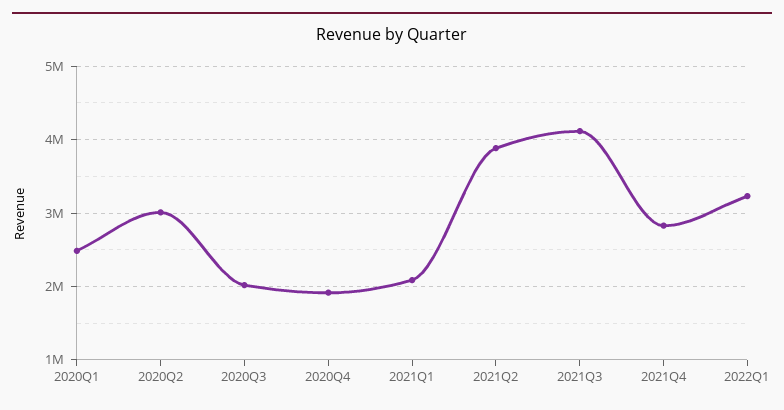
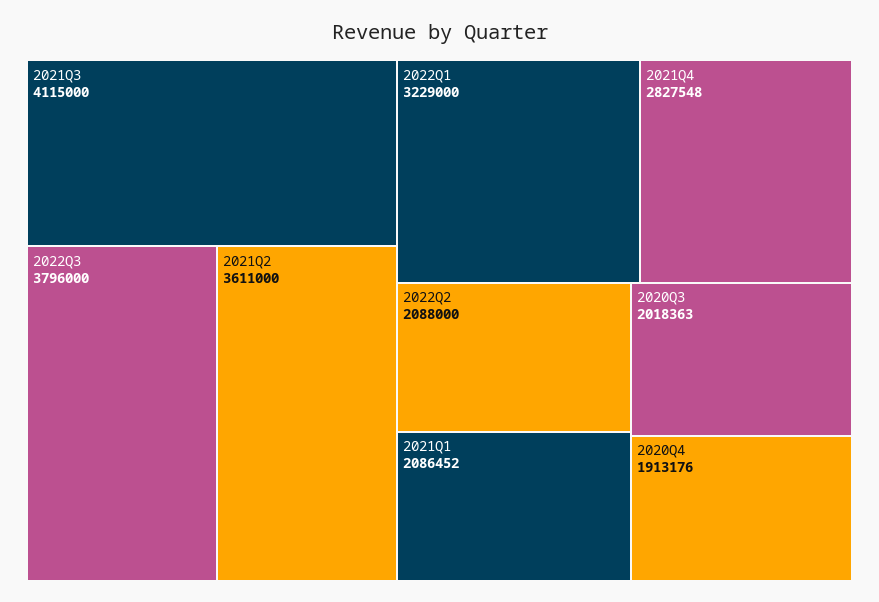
2020Q1: 2500000 -> none
2020Q2: 3000000 -> none
2021Q2: 3900000 -> 3611000
2022Q3: none -> 3796000
2022Q2: none -> 2088000

